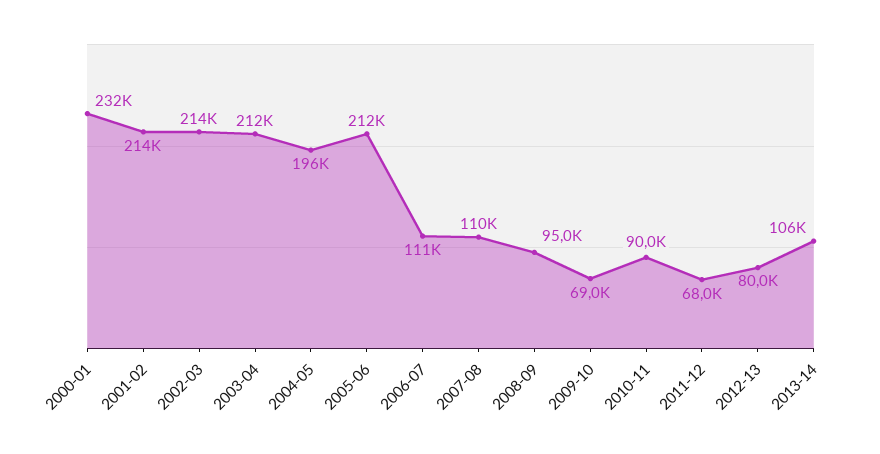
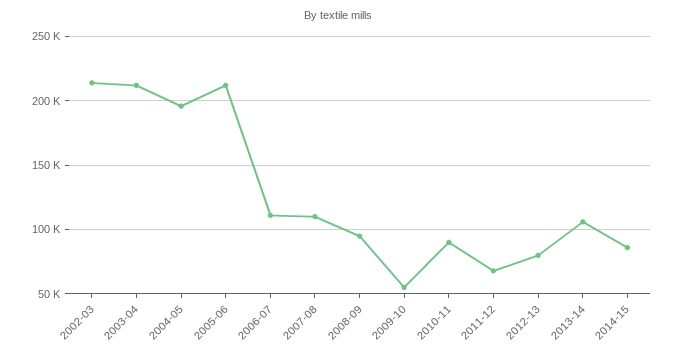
2000-01: 232000 -> none
2001-02: 214000 -> none
2009-10: 69000 -> 55000
2014-15: none -> 85000

